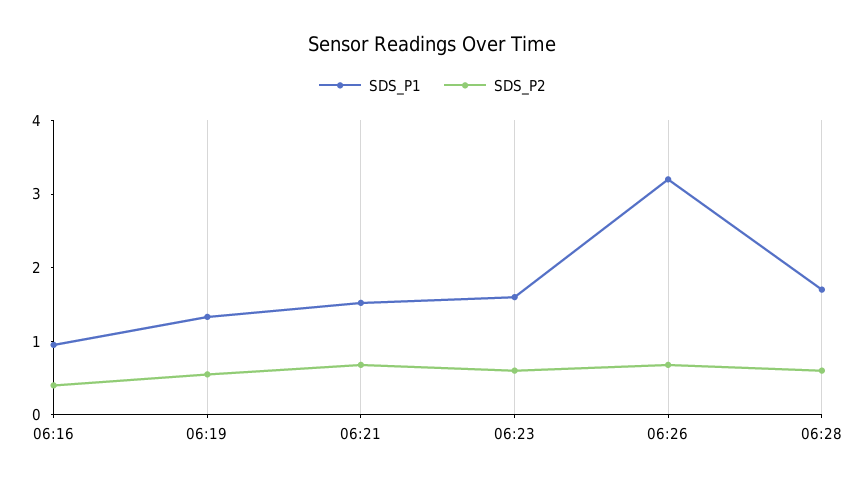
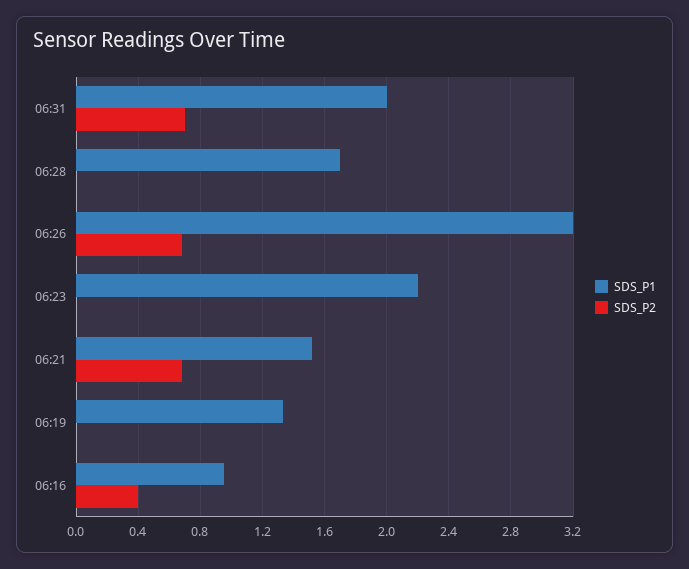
SDS_P2, 06:19: 0.6 -> 0
SDS_P1, 06:23: 1.6 -> 2.2
SDS_P2, 06:23: 0.6 -> 0
SDS_P2, 06:28: 0.6 -> 0
SDS_P1, 06:31: none -> 2
SDS_P2, 06:31: none -> 0.7

